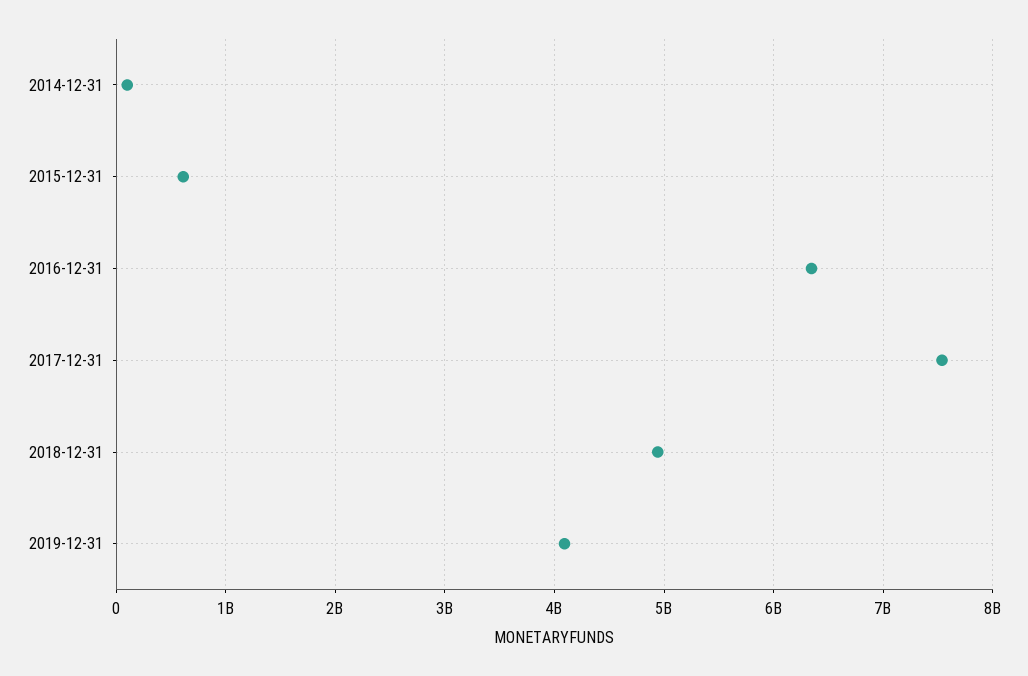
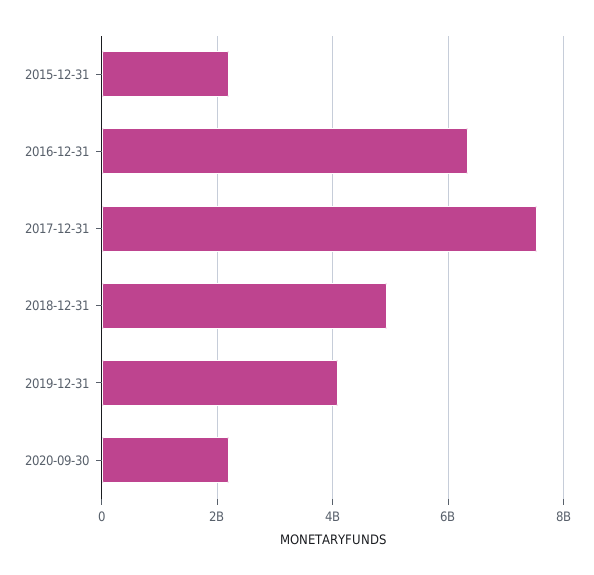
2014-12-31: 100000000 -> none
2015-12-31: 600000000 -> 2200000000
2020-09-30: none -> 2200000000

